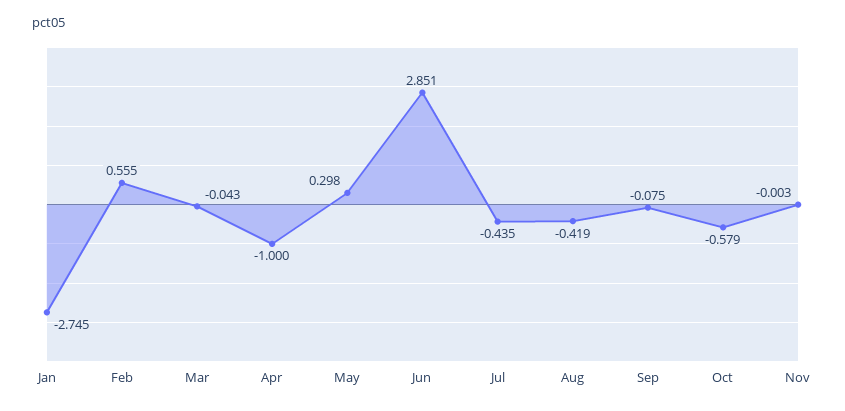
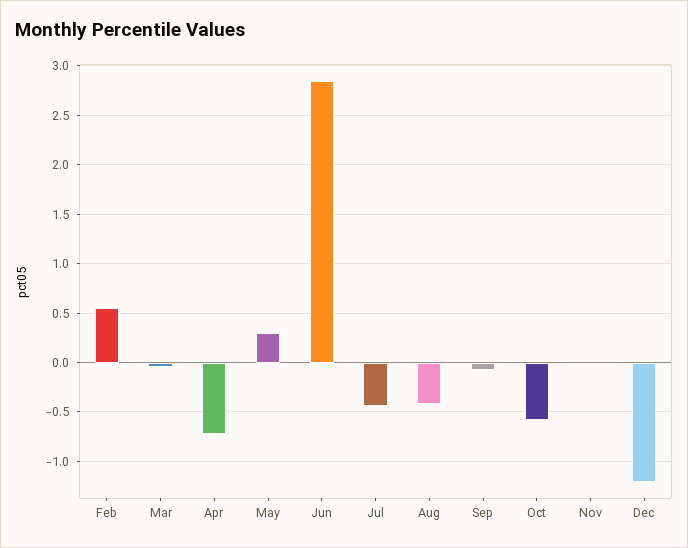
Jan: -2.745 -> none
Apr: -1 -> -0.7
Dec: none -> -1.2

